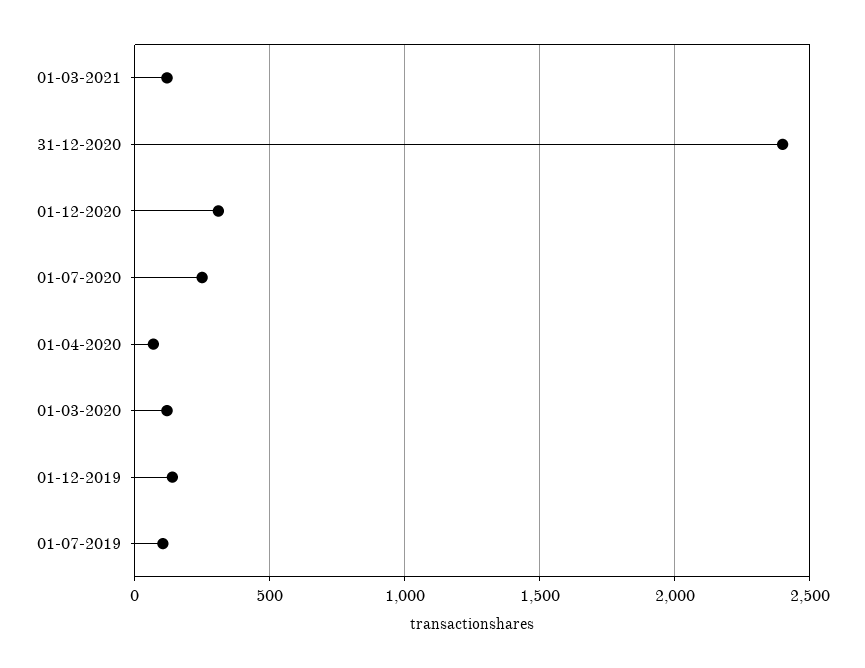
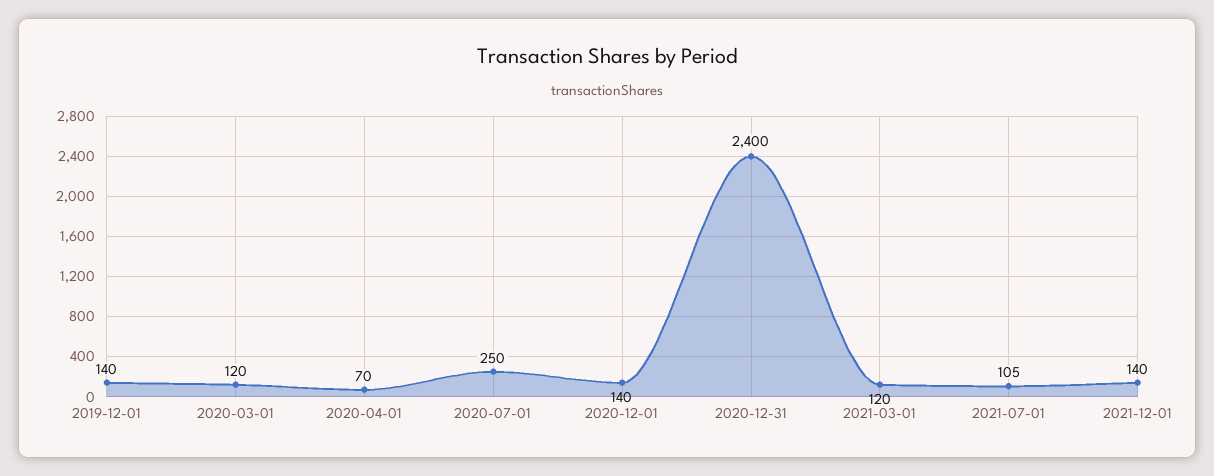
01-12-2020: 300 -> 140
01-07-2019: 100 -> none
2021-07-01: none -> 105
2021-12-01: none -> 140

